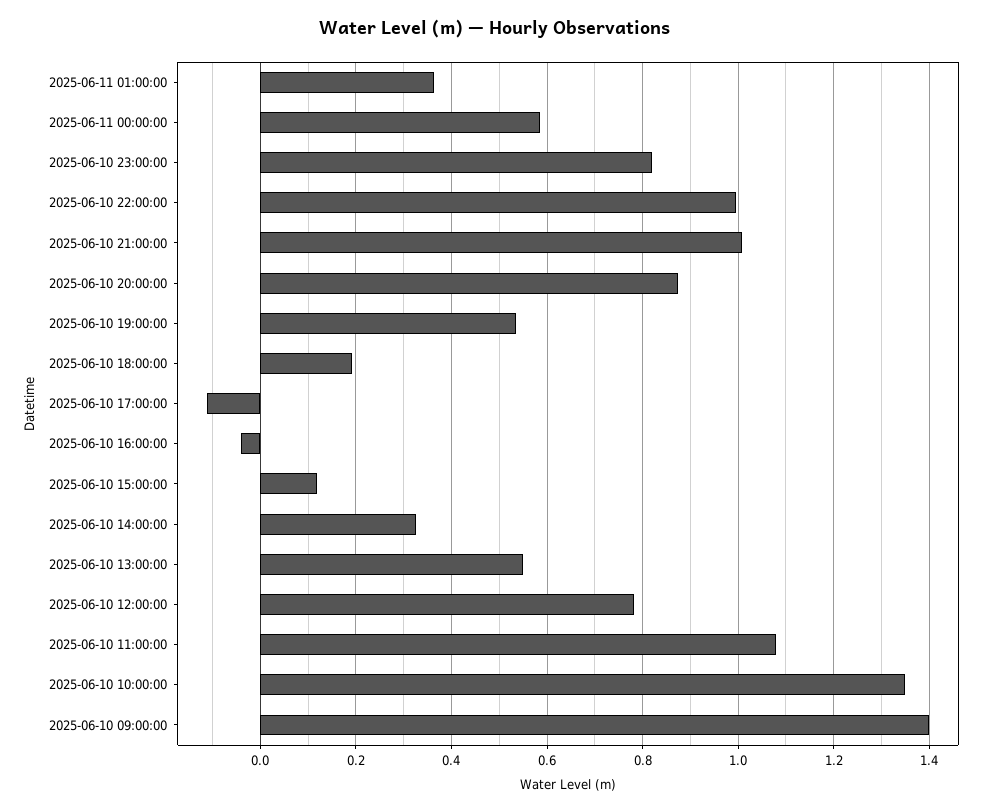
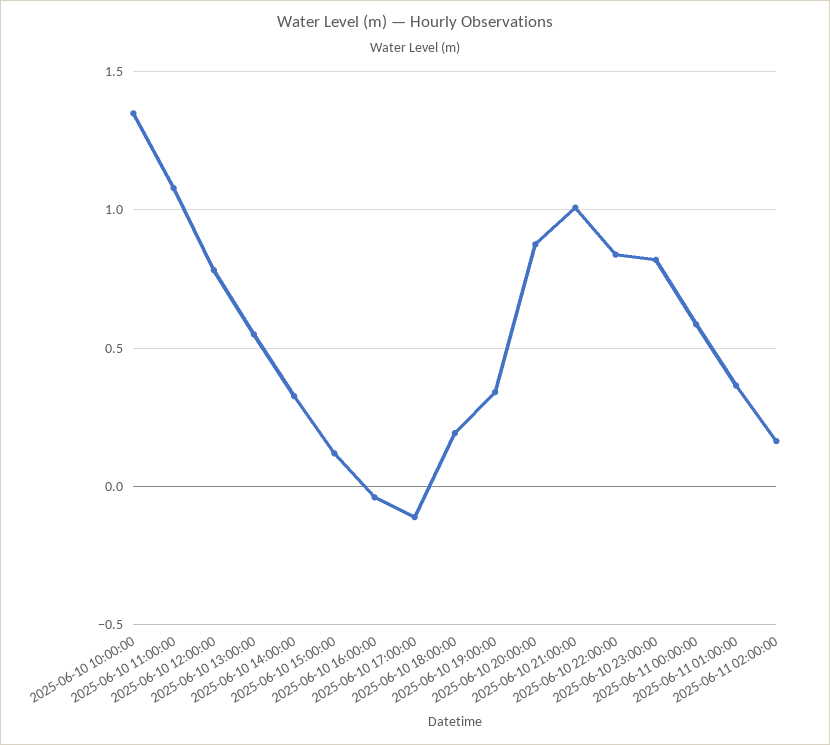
2025-06-10 22:00:00: 1 -> 0.85
2025-06-10 19:00:00: 0.54 -> 0.35
2025-06-10 09:00:00: 1.4 -> none
2025-06-11 02:00:00: none -> 0.15

